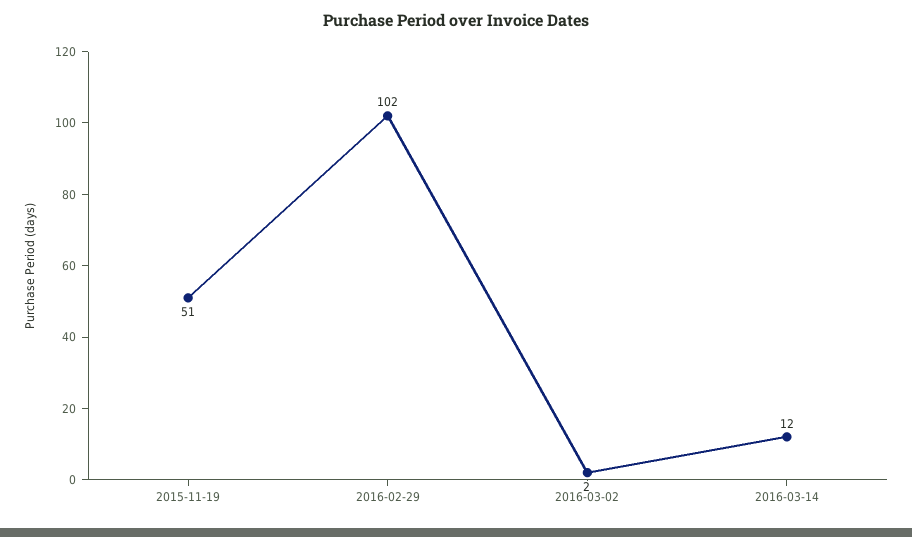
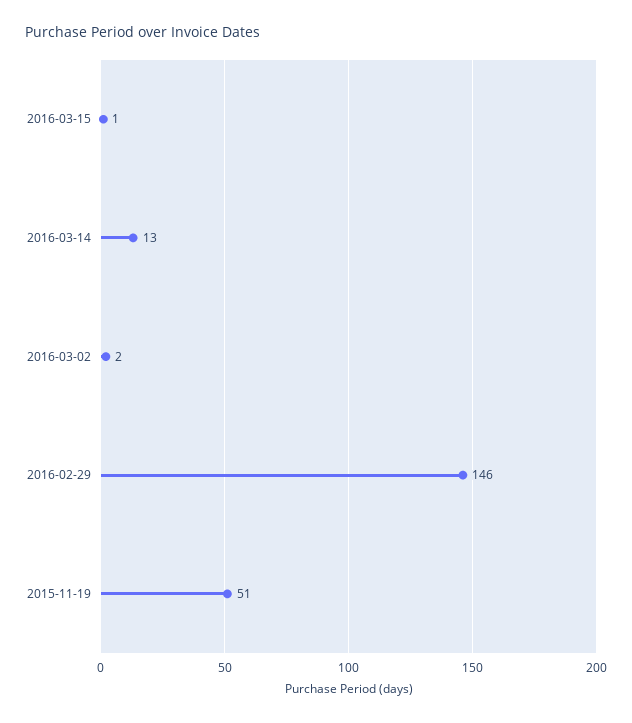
2016-02-29: 102 -> 146
2016-03-14: 12 -> 13
2016-03-15: none -> 1

